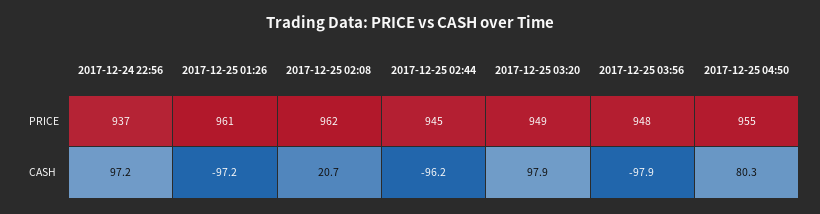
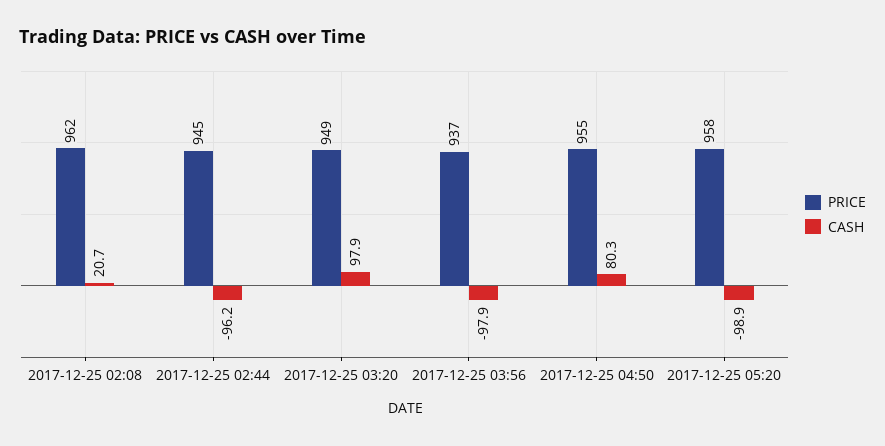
PRICE, 2017-12-24 22:56: 937 -> none
PRICE, 2017-12-25 01:26: 961 -> none
PRICE, 2017-12-25 03:56: 948 -> 937
CASH, 2017-12-24 22:56: 97.2 -> none
CASH, 2017-12-25 01:26: -97.2 -> none
PRICE, 2017-12-25 05:20: none -> 958
CASH, 2017-12-25 05:20: none -> -98.9

